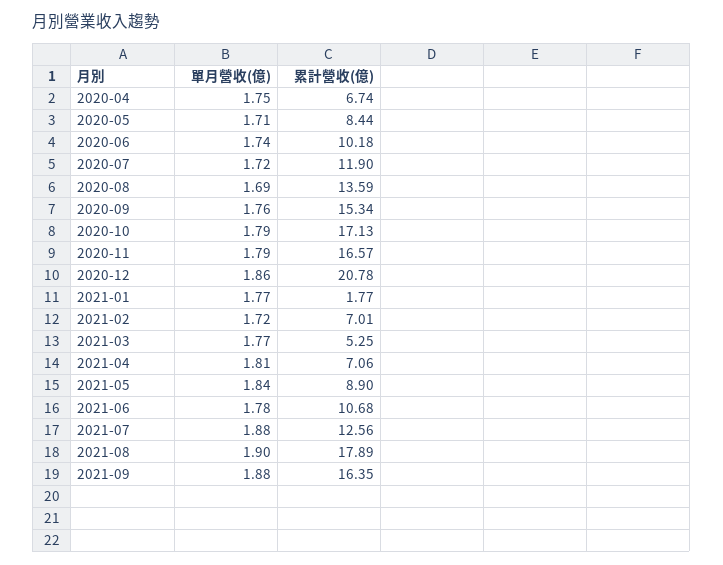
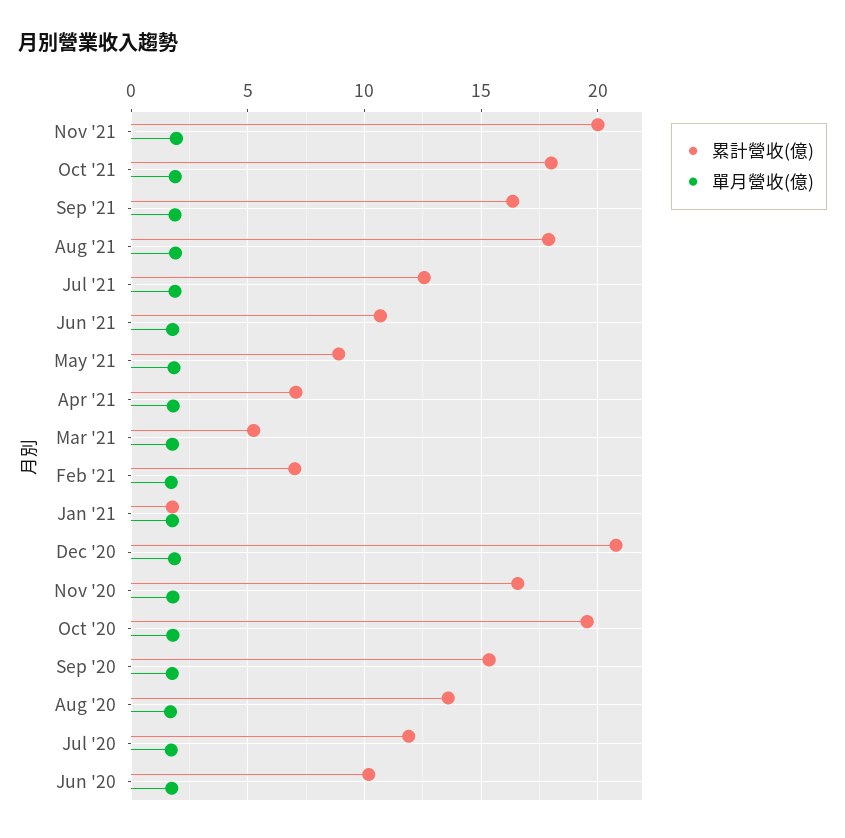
單月營收(億), 2020-04: 1.75 -> none
累計營收(億), 2020-04: 6.74 -> none
單月營收(億), 2020-05: 1.71 -> none
累計營收(億), 2020-05: 8.44 -> none
累計營收(億), 2020-10: 17.13 -> 19.5
累計營收(億), Nov '21: none -> 20
單月營收(億), Nov '21: none -> 2
累計營收(億), Oct '21: none -> 18
單月營收(億), Oct '21: none -> 2

